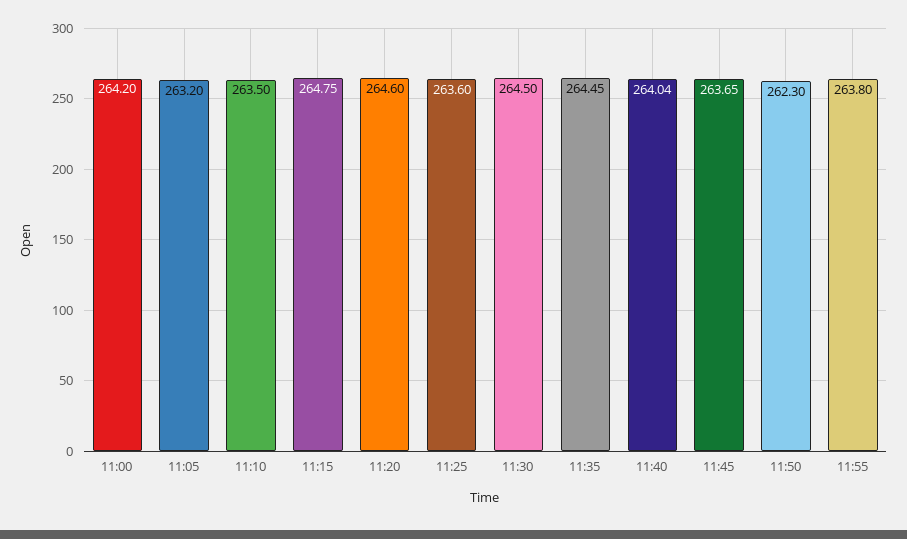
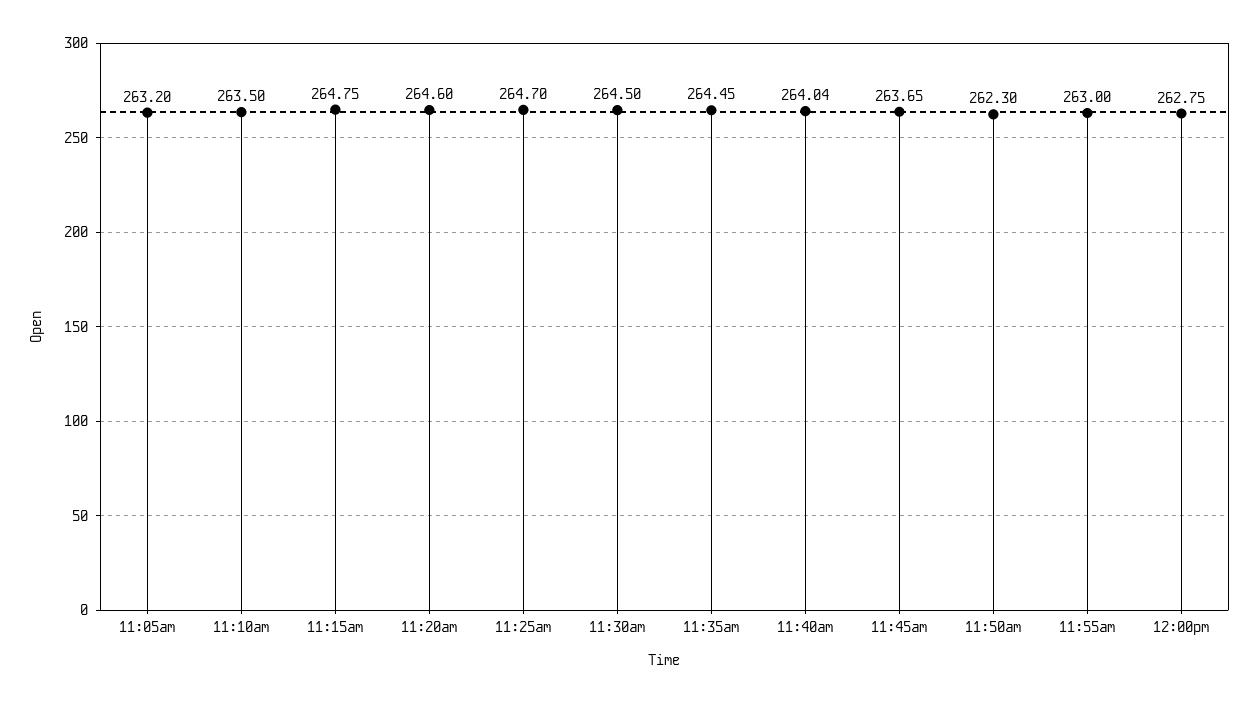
11:00: 264.2 -> none
11:25: 263.6 -> 264.7
11:55: 263.8 -> 263
12:00pm: none -> 262.75

